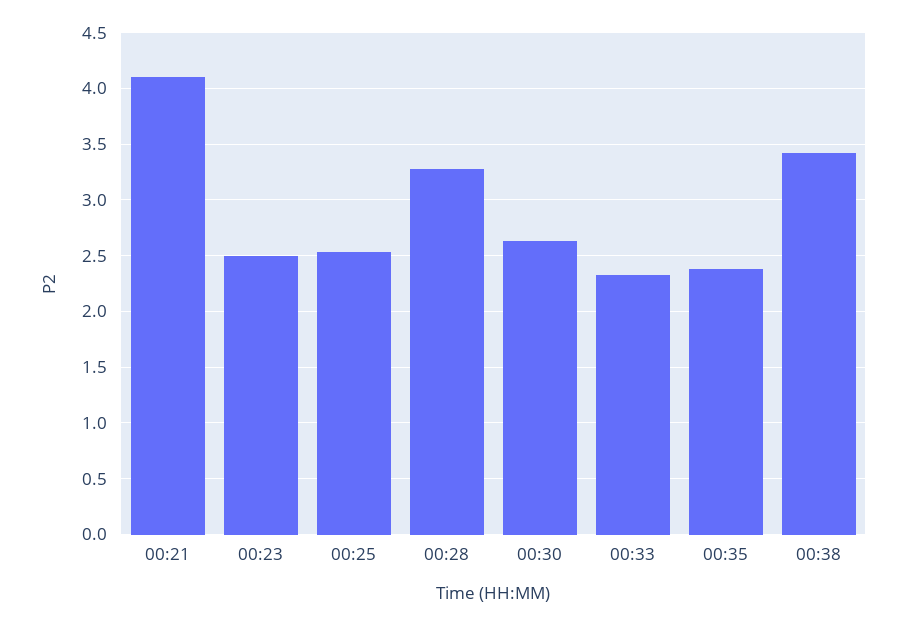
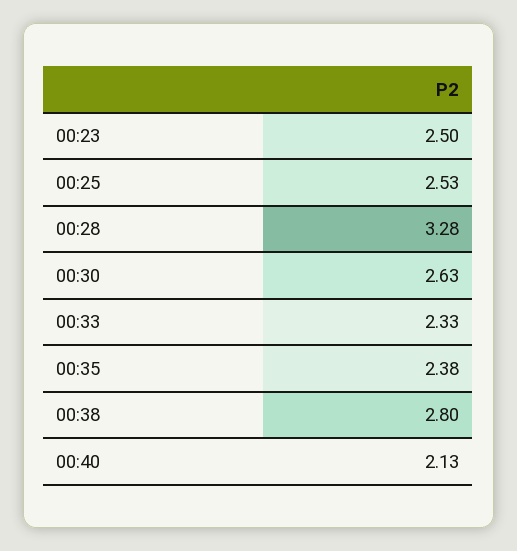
00:21: 4.1 -> none
00:38: 3.4 -> 2.8
00:40: none -> 2.13

